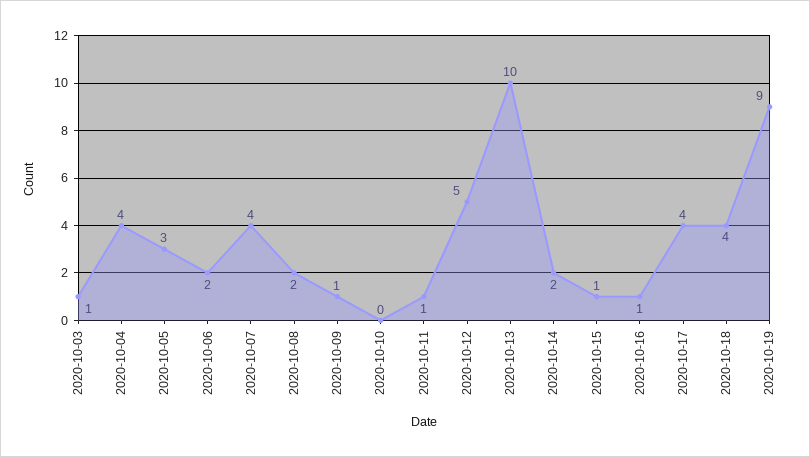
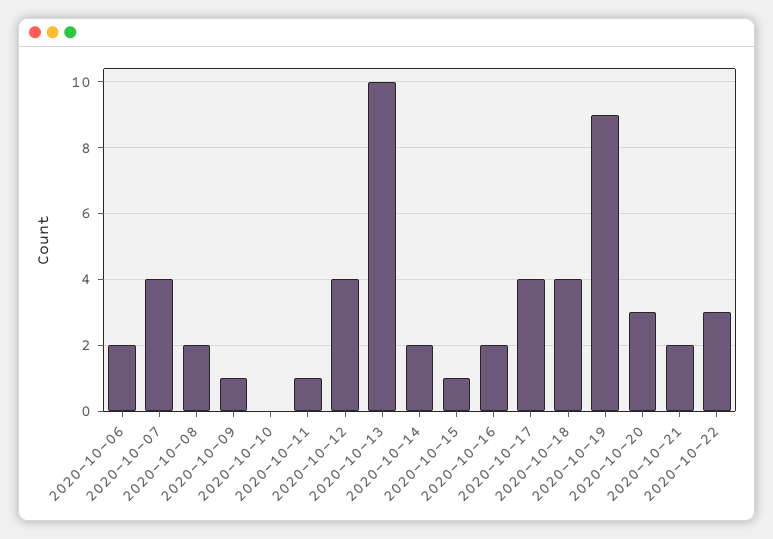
2020-10-03: 1 -> none
2020-10-04: 4 -> none
2020-10-05: 3 -> none
2020-10-12: 5 -> 4
2020-10-16: 1 -> 2
2020-10-20: none -> 3
2020-10-21: none -> 2
2020-10-22: none -> 3

